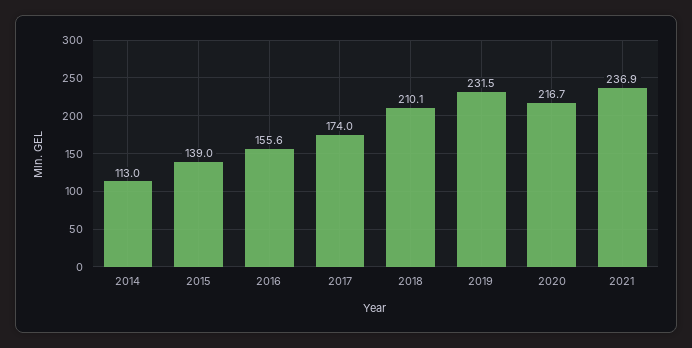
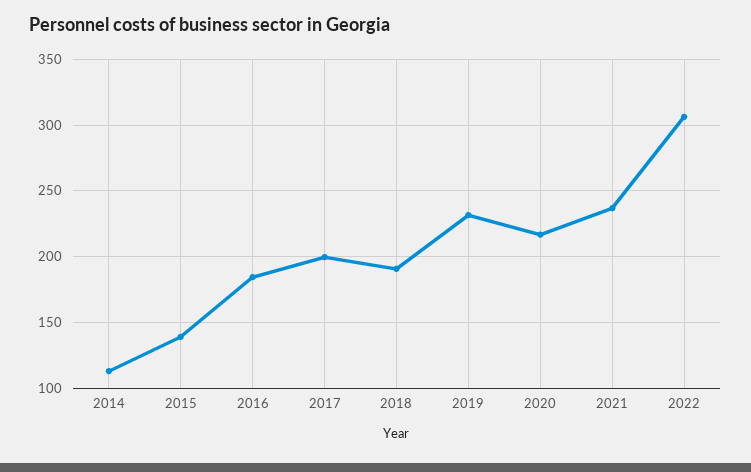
2016: 155.6 -> 185
2017: 174 -> 200
2018: 210.1 -> 190
2022: none -> 305

